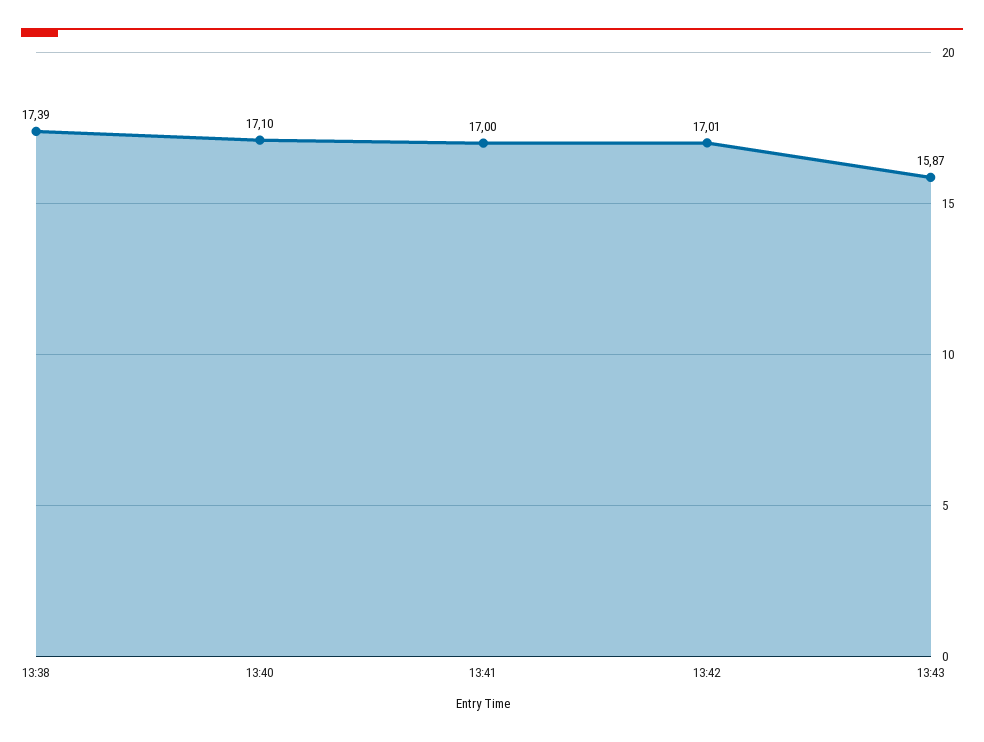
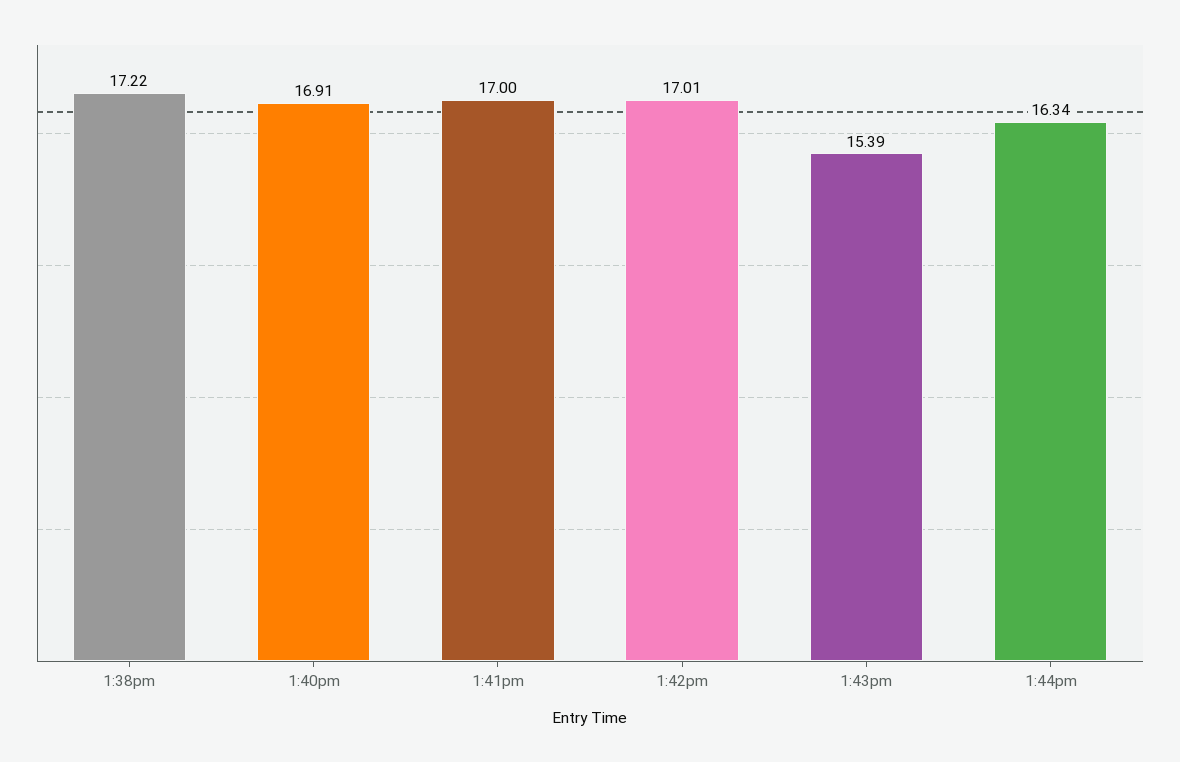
13:38: 17.39 -> 17.22
13:40: 17.1 -> 16.91
13:43: 15.87 -> 15.39
1:44pm: none -> 16.34

